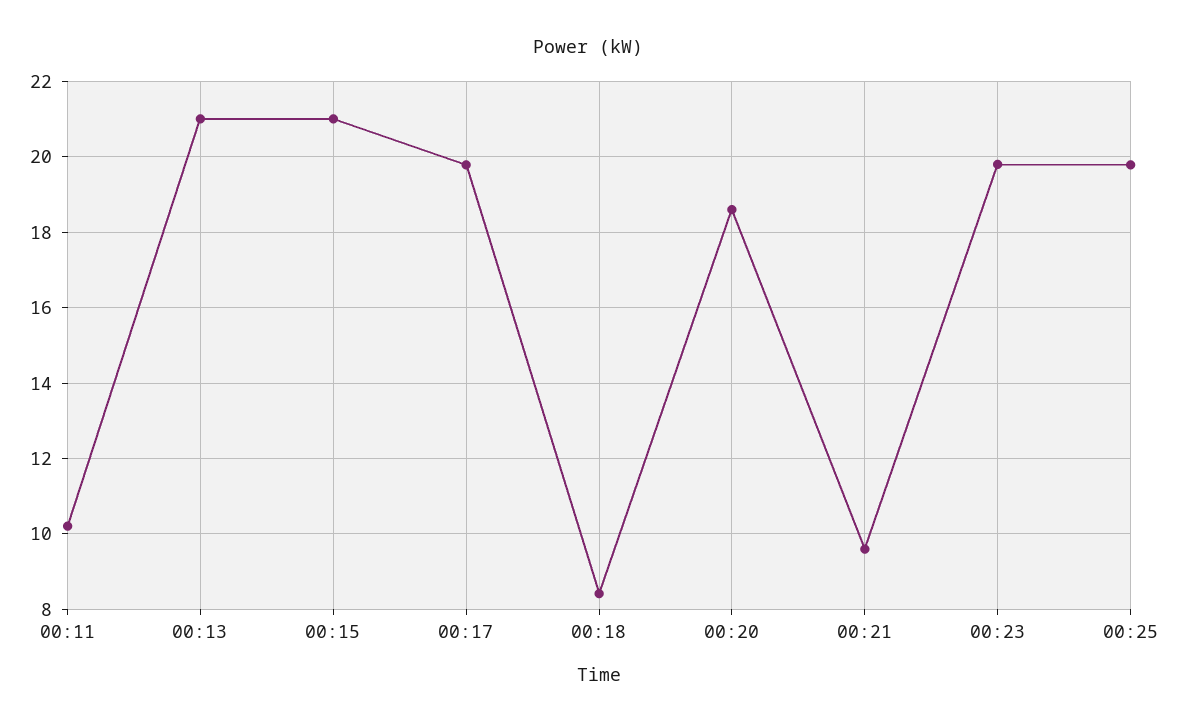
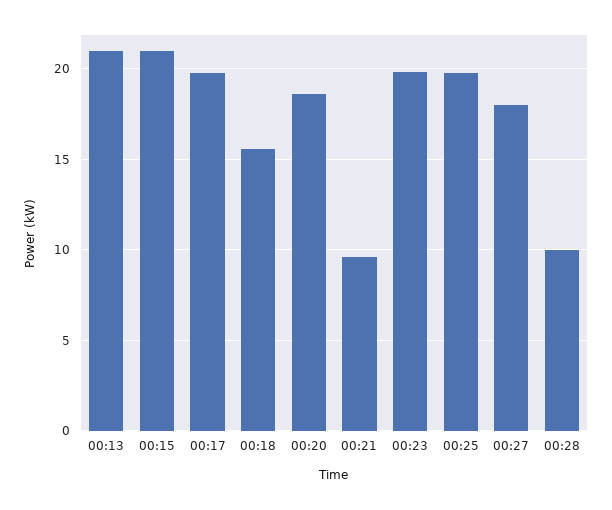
00:11: 10.2 -> none
00:18: 8.4 -> 15.5
00:27: none -> 18
00:28: none -> 10

